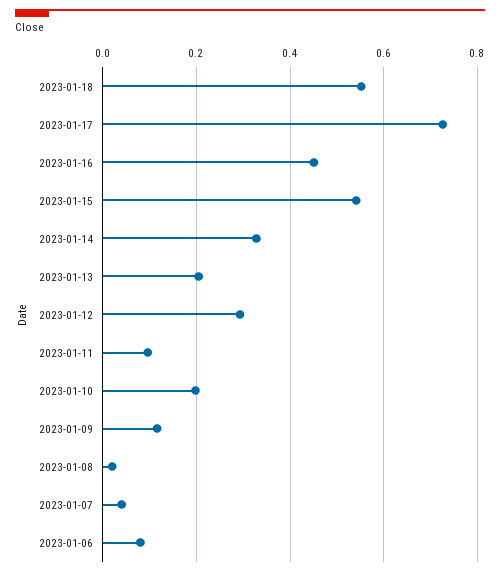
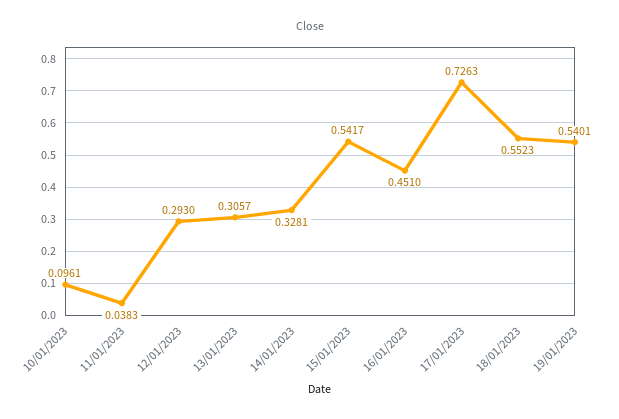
2023-01-13: 0.2 -> 0.3057
2023-01-11: 0.1 -> 0.0383
2023-01-10: 0.2 -> 0.0961
2023-01-09: 0.12 -> none
2023-01-08: 0.02 -> none
2023-01-07: 0.04 -> none
2023-01-06: 0.08 -> none
19/01/2023: none -> 0.5401

